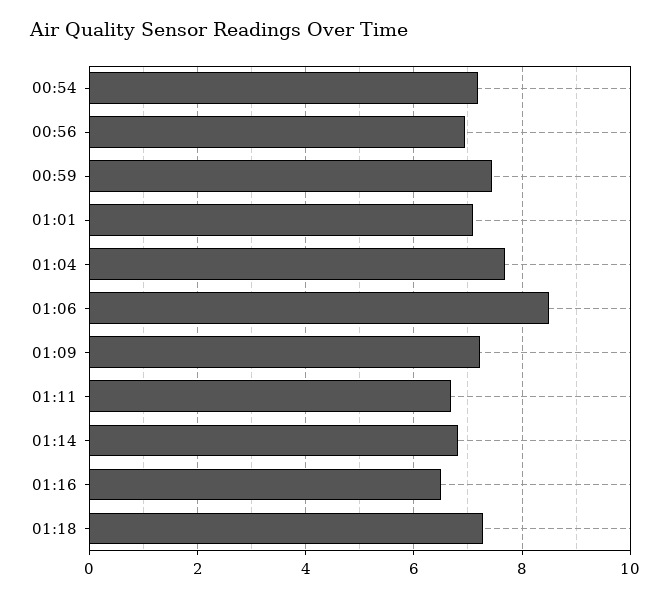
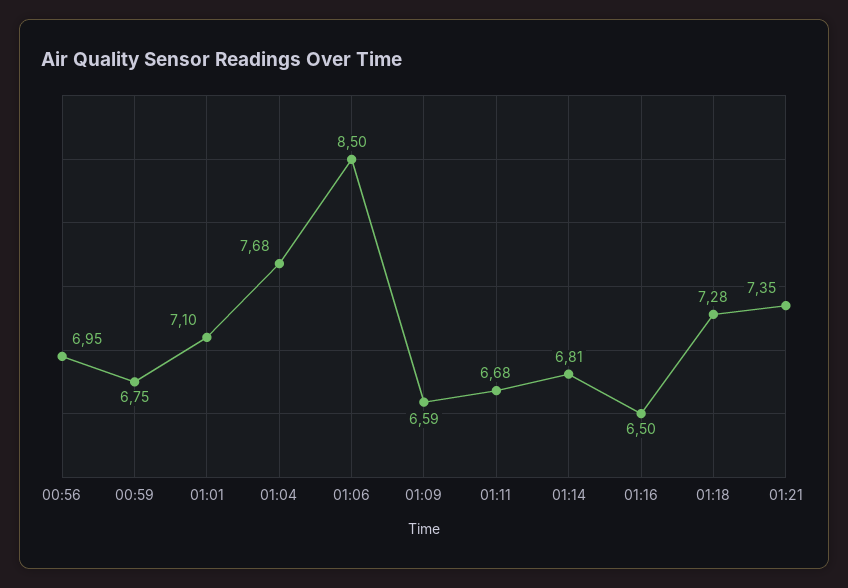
00:54: 7.2 -> none
00:59: 7.4 -> 6.75
01:09: 7.2 -> 6.59
01:21: none -> 7.35

